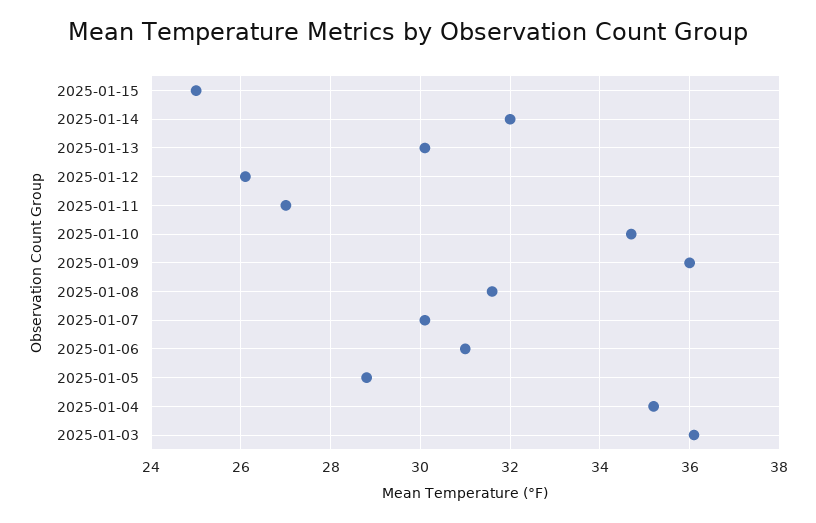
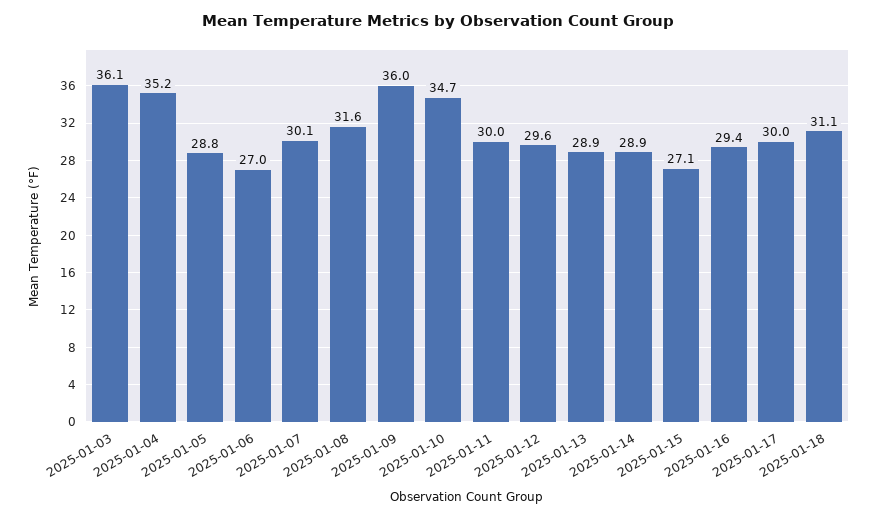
2025-01-15: 25 -> 27.1
2025-01-14: 32 -> 28.9
2025-01-13: 30 -> 28.9
2025-01-12: 26 -> 29.6
2025-01-11: 27 -> 30
2025-01-06: 31 -> 27
2025-01-16: none -> 29.4
2025-01-17: none -> 30
2025-01-18: none -> 31.1

